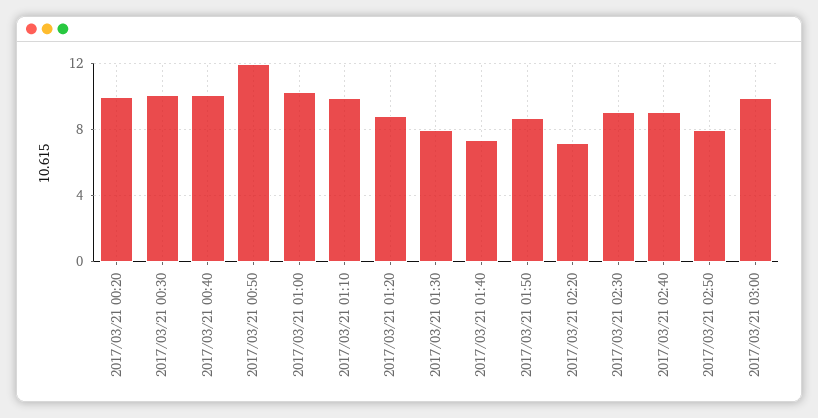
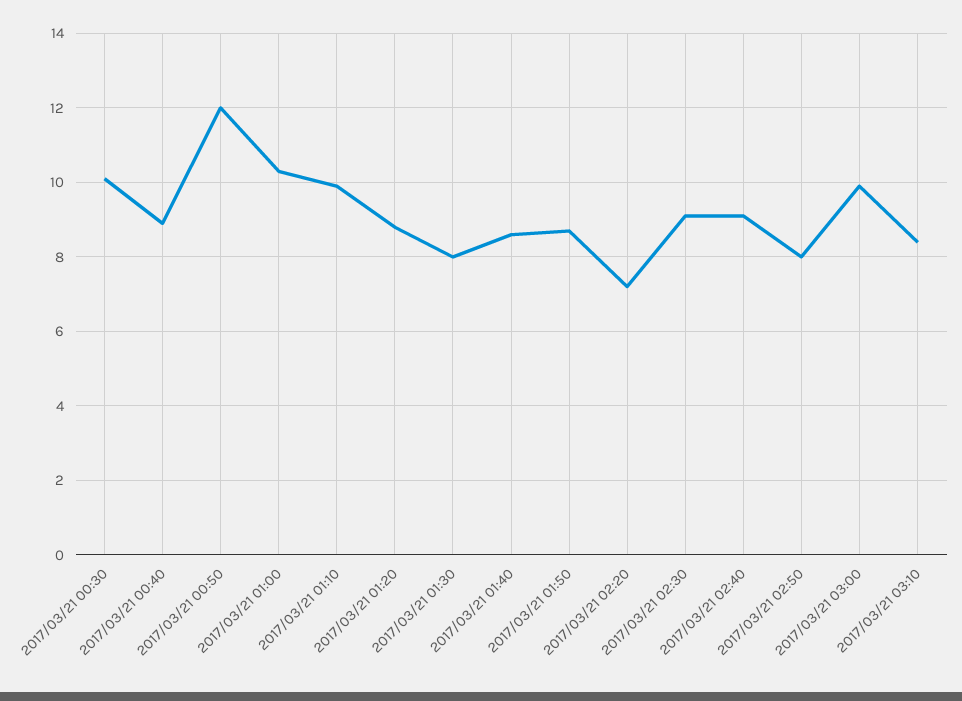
2017/03/21 00:20: 10 -> none
2017/03/21 00:40: 10 -> 9
2017/03/21 01:40: 7.5 -> 8.5
2017/03/21 03:10: none -> 8.5

